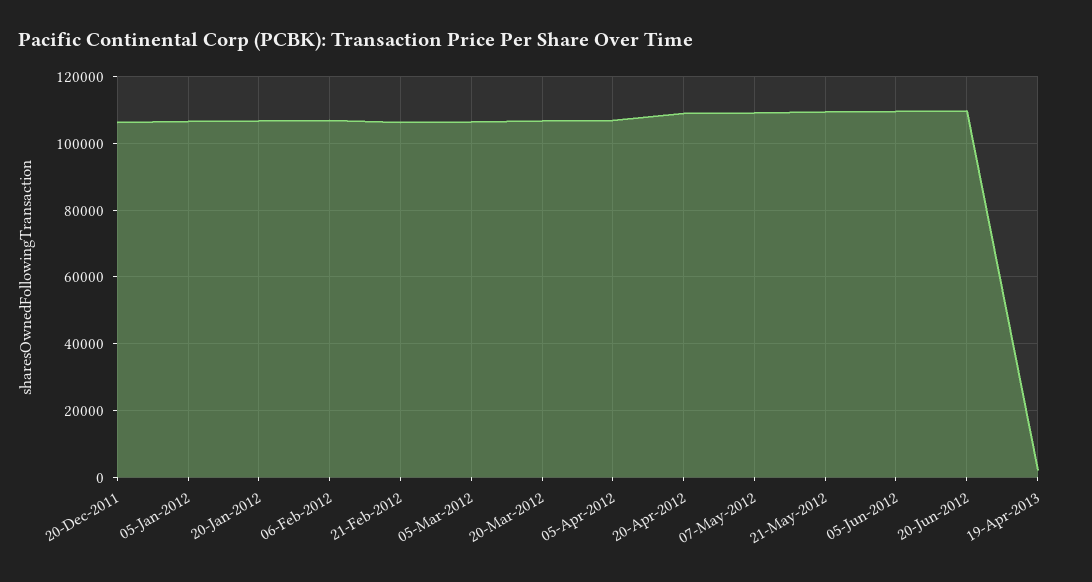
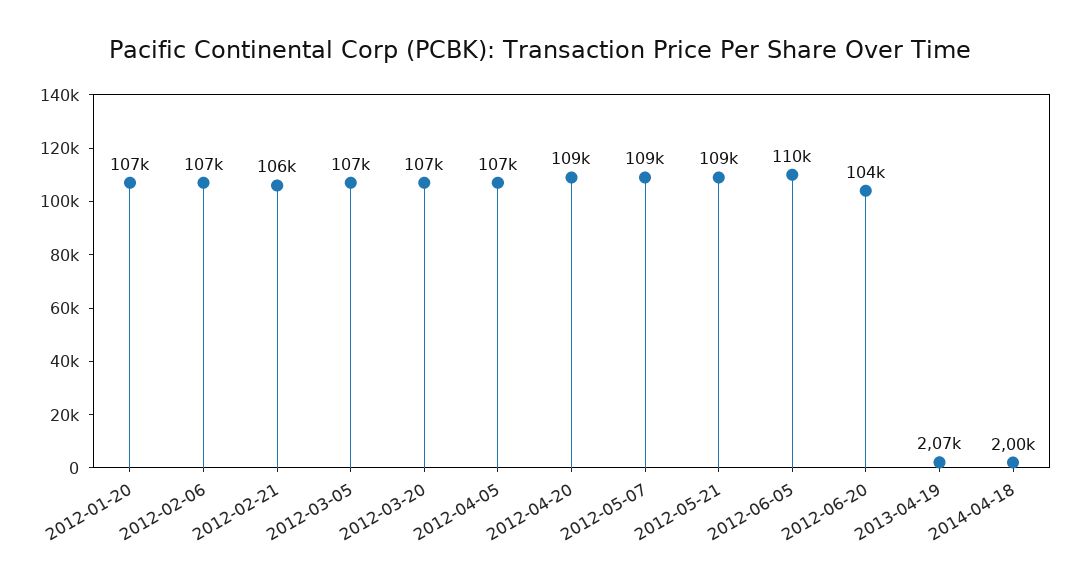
20-Dec-2011: 106000 -> none
05-Jan-2012: 106000 -> none
20-Jun-2012: 110000 -> 104000
2014-04-18: none -> 2000

